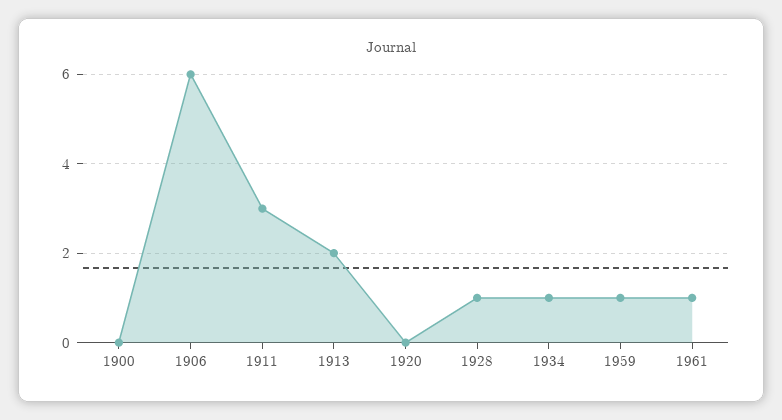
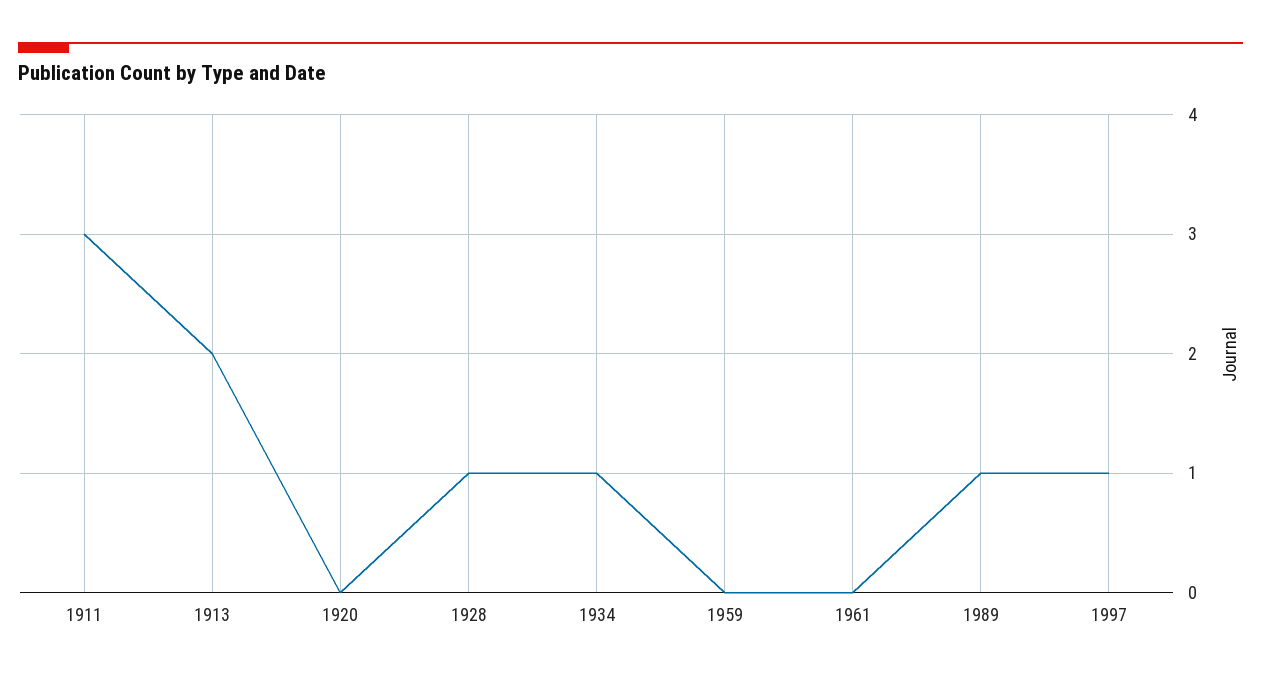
1900: 0 -> none
1906: 6 -> none
1959: 1 -> 0
1961: 1 -> 0
1989: none -> 1
1997: none -> 1

